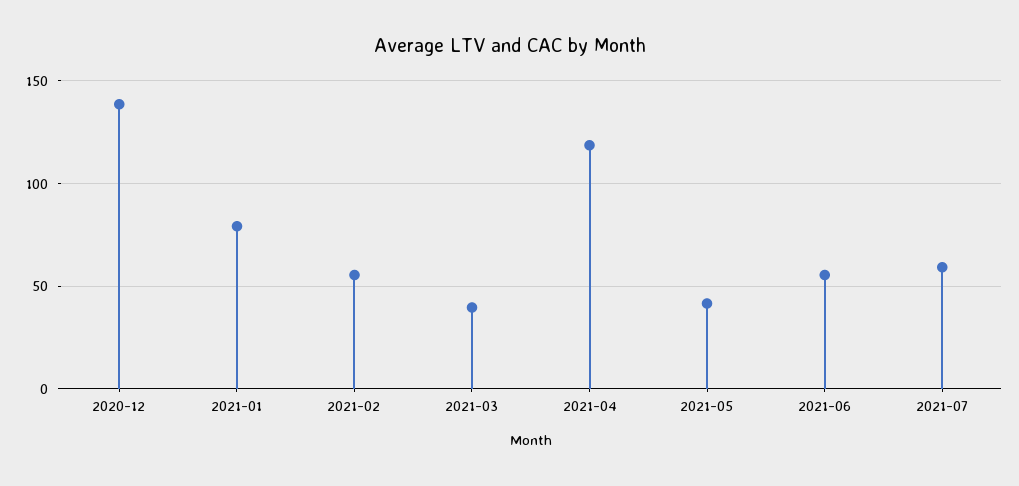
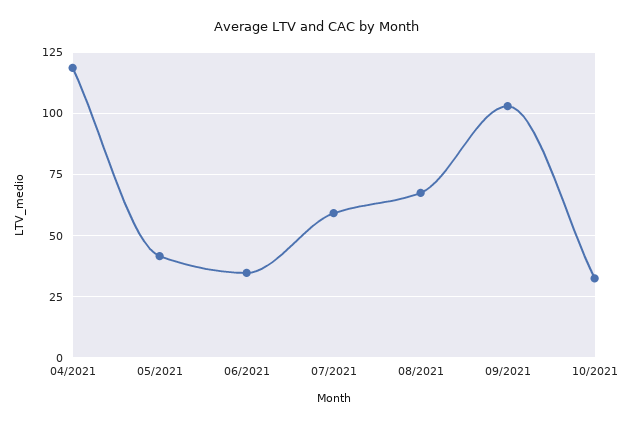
2020-12: 140 -> none
2021-01: 80 -> none
2021-02: 55 -> none
2021-03: 40 -> none
2021-06: 55 -> 35
08/2021: none -> 67.5
09/2021: none -> 102.5
10/2021: none -> 32.5

